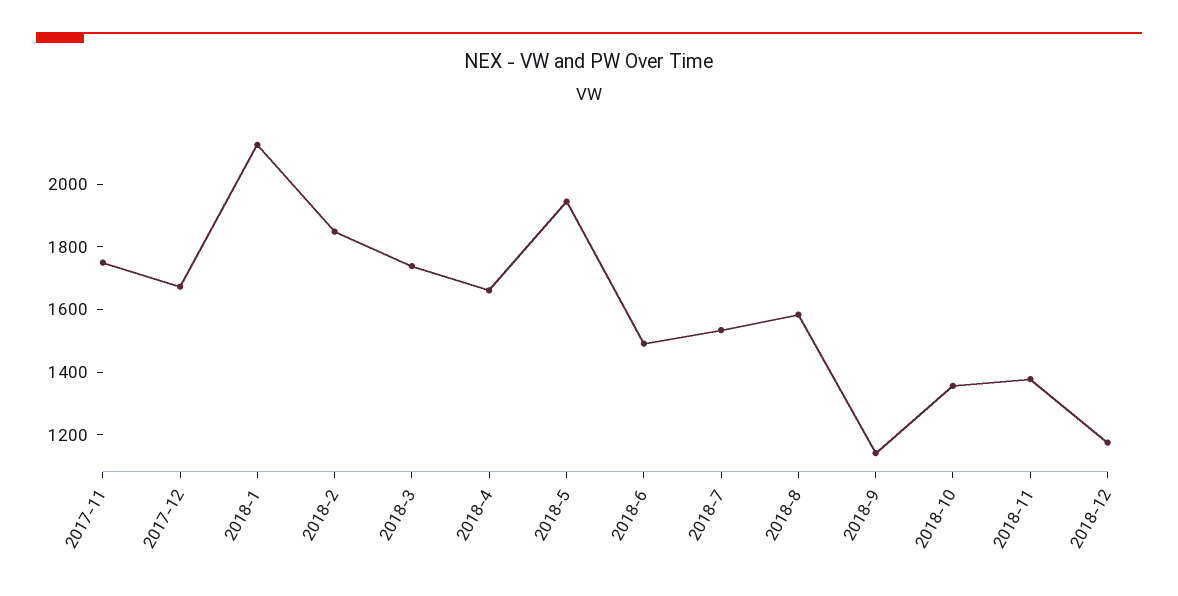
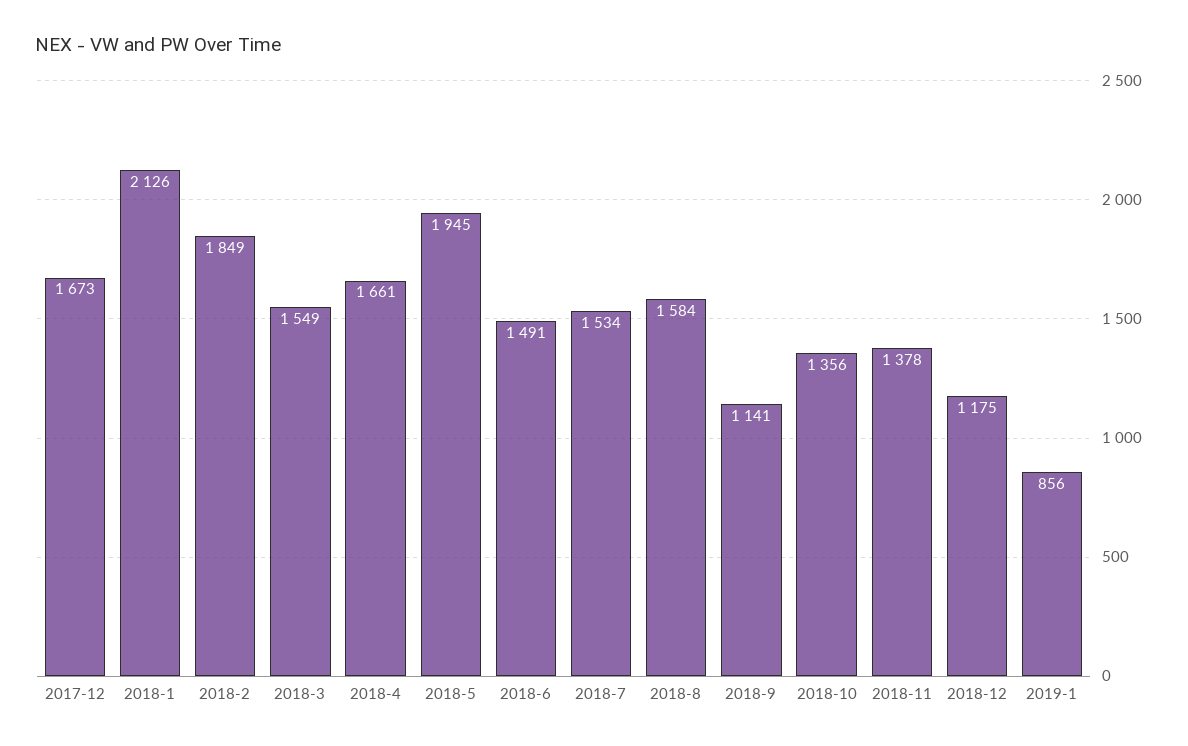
2017-11: 1750 -> none
2018-3: 1750 -> 1549
2019-1: none -> 856

